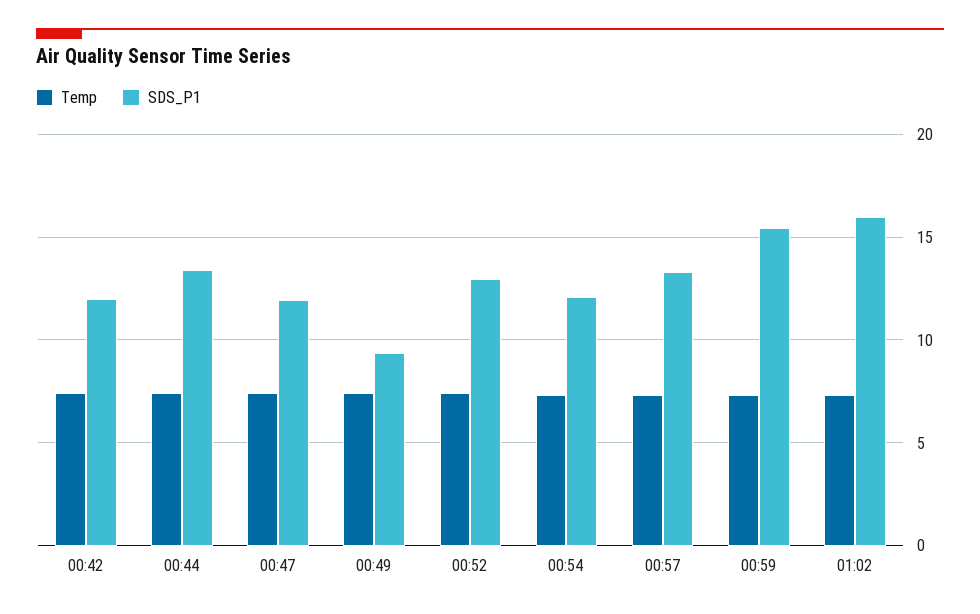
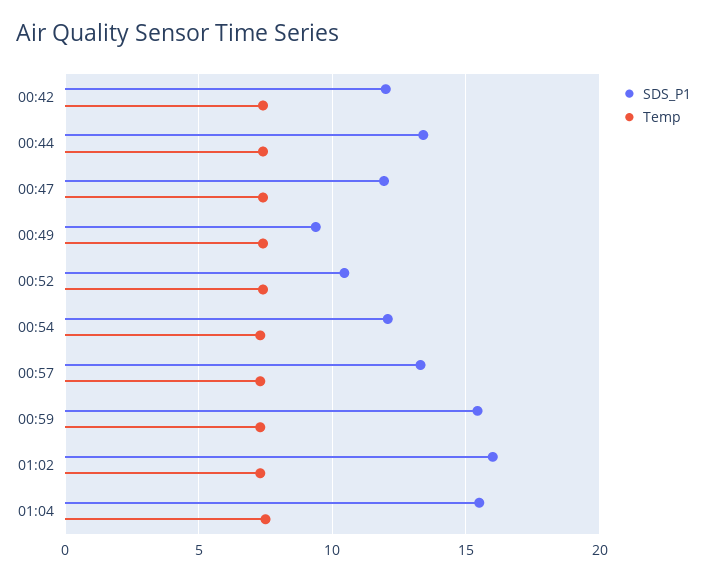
SDS_P1, 00:52: 13 -> 10.5
SDS_P1, 01:04: none -> 15.5
Temp, 01:04: none -> 7.5

